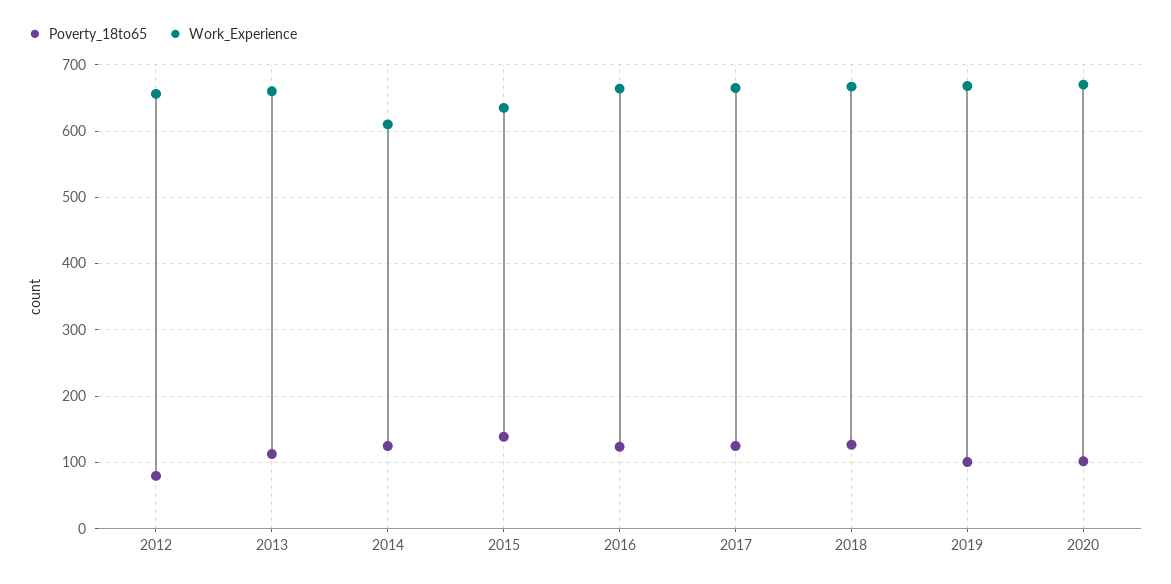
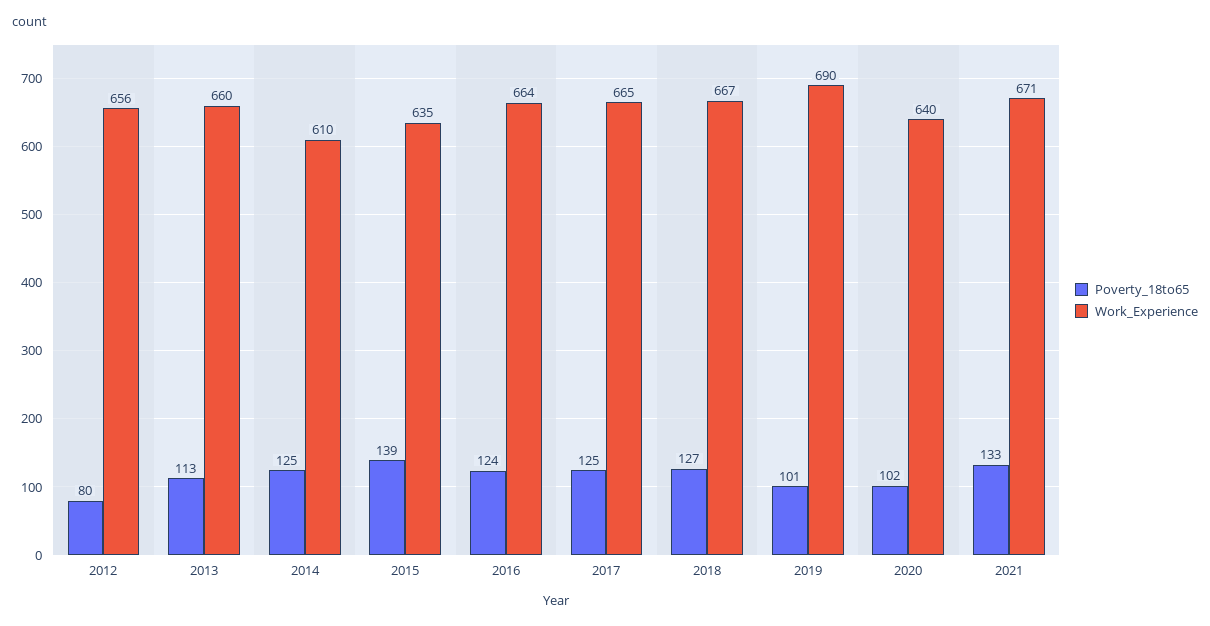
Work_Experience, 2019: 670 -> 690
Work_Experience, 2020: 670 -> 640
Poverty_18to65, 2021: none -> 133
Work_Experience, 2021: none -> 671

